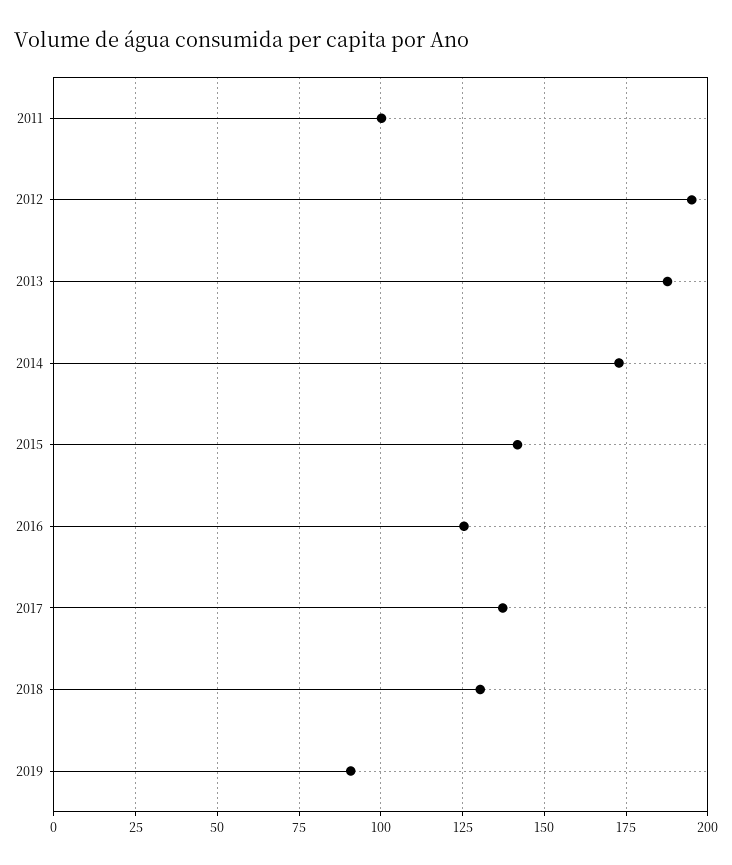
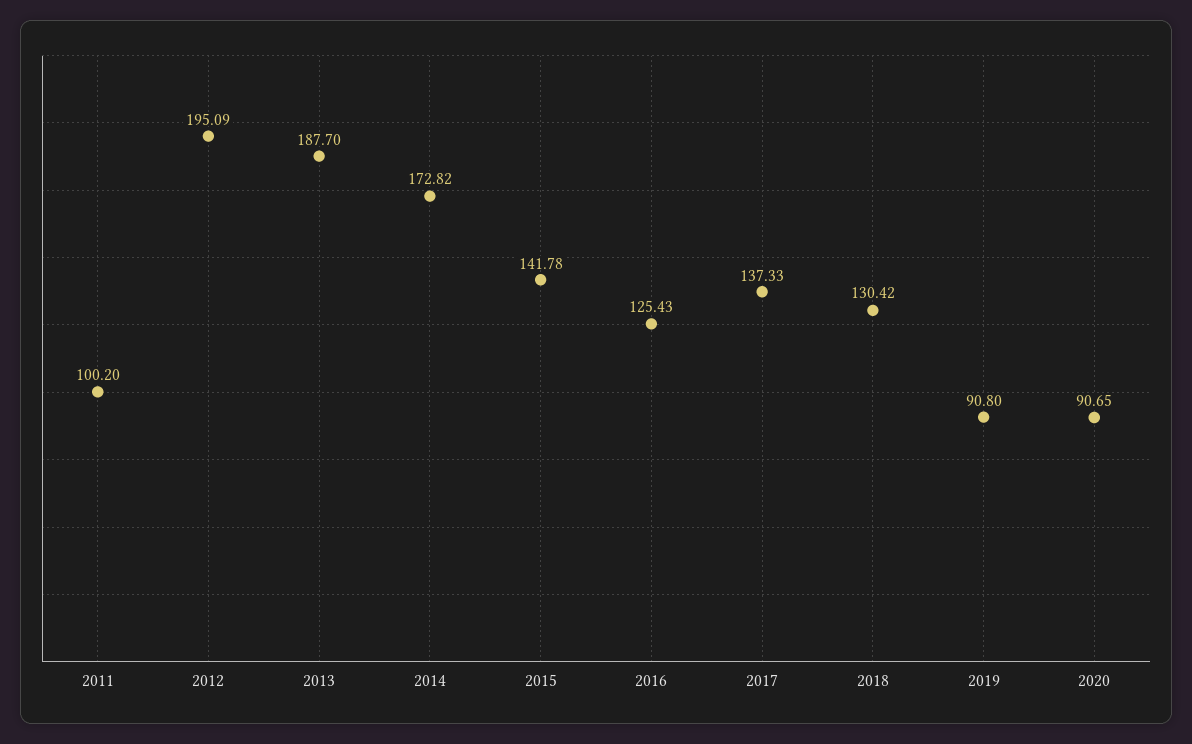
2020: none -> 90.65

